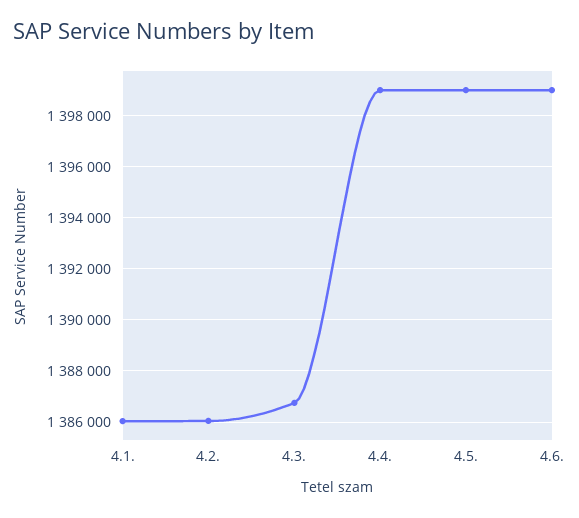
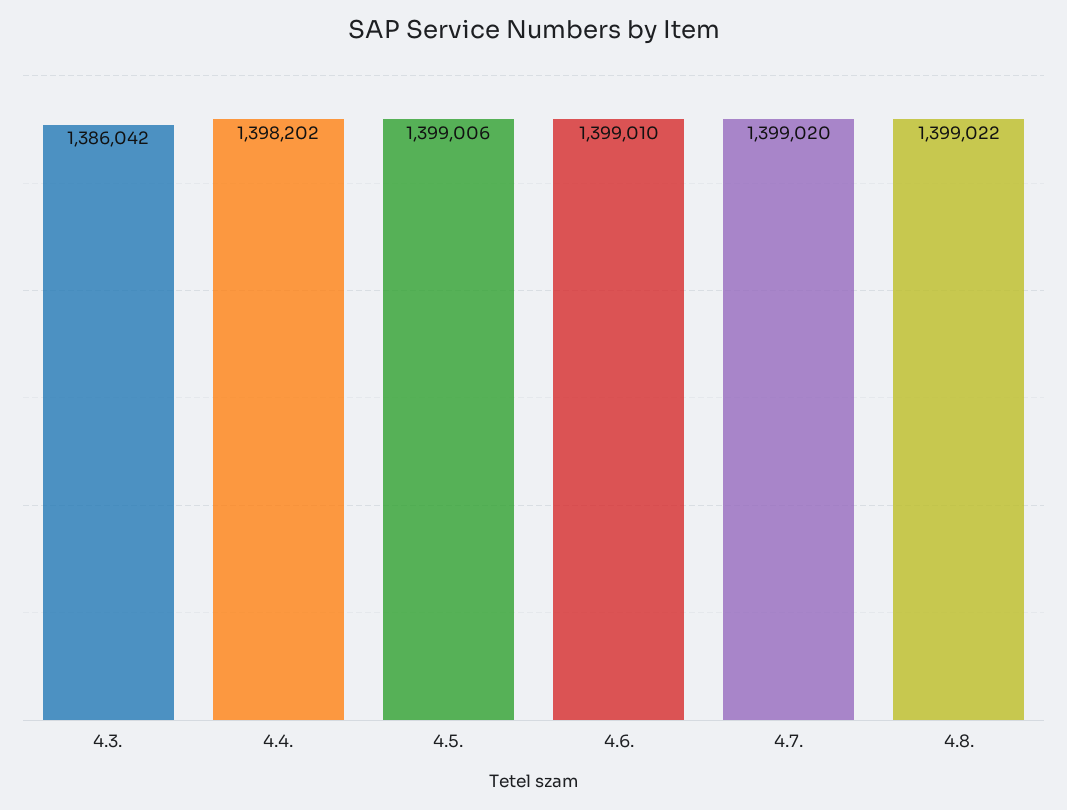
4.1.: 1386000 -> none
4.2.: 1386000 -> none
4.3.: 1386750 -> 1386042
4.4.: 1399000 -> 1398202
4.7.: none -> 1399020
4.8.: none -> 1399022

